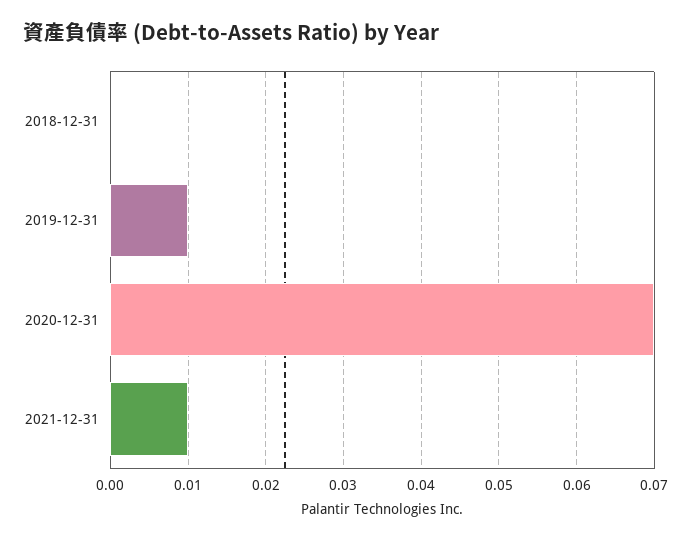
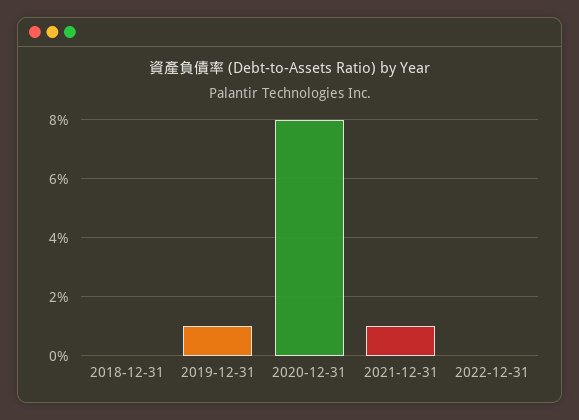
2020-12-31: 0.07 -> 0.08
2022-12-31: none -> 0

